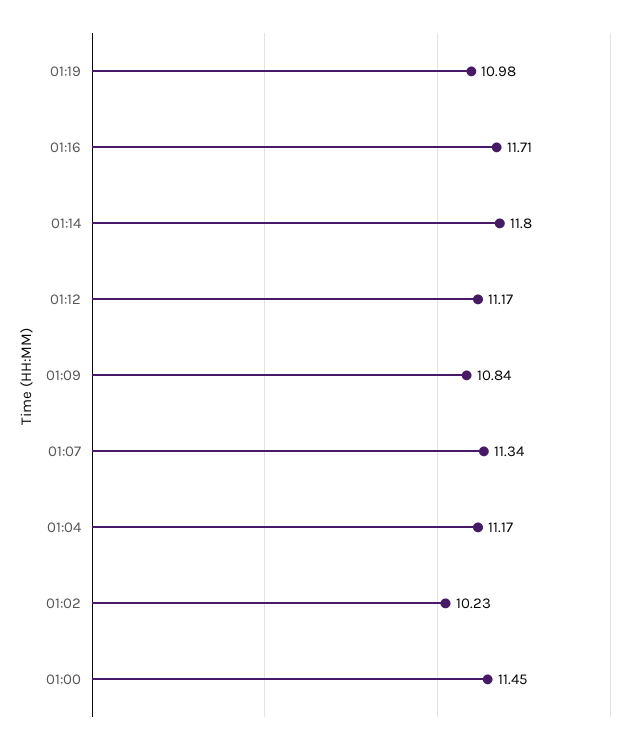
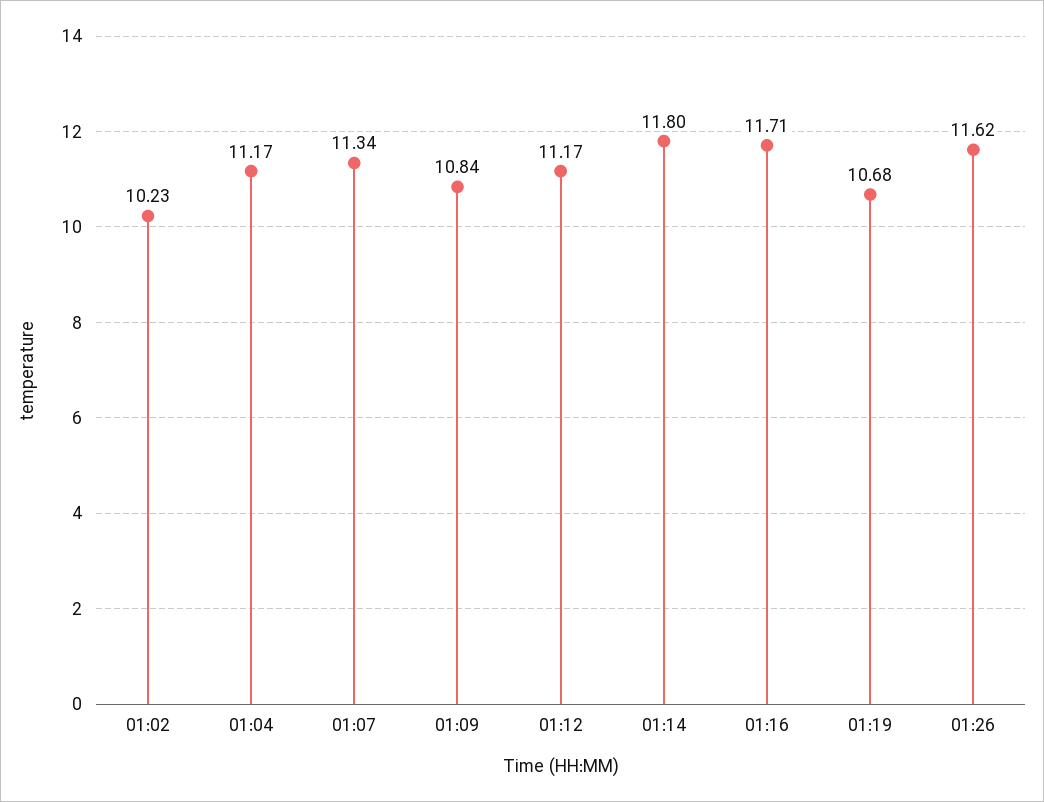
01:19: 10.98 -> 10.68
01:00: 11.45 -> none
01:26: none -> 11.62

